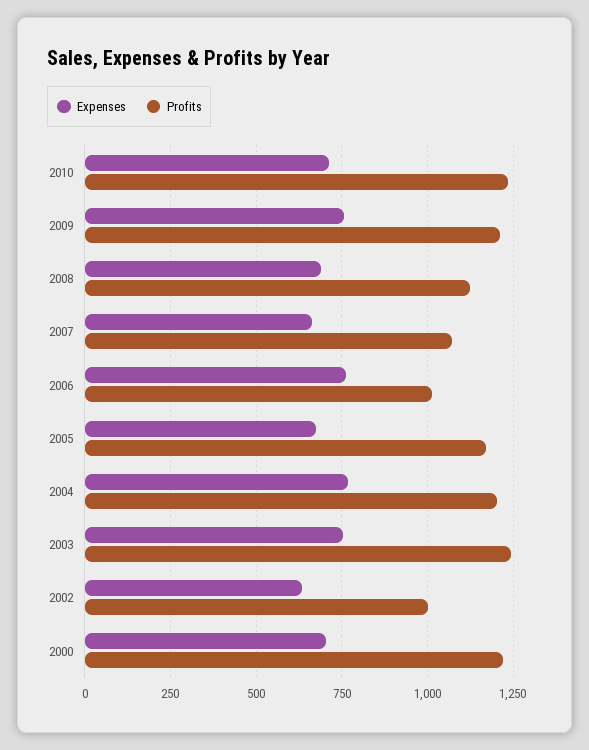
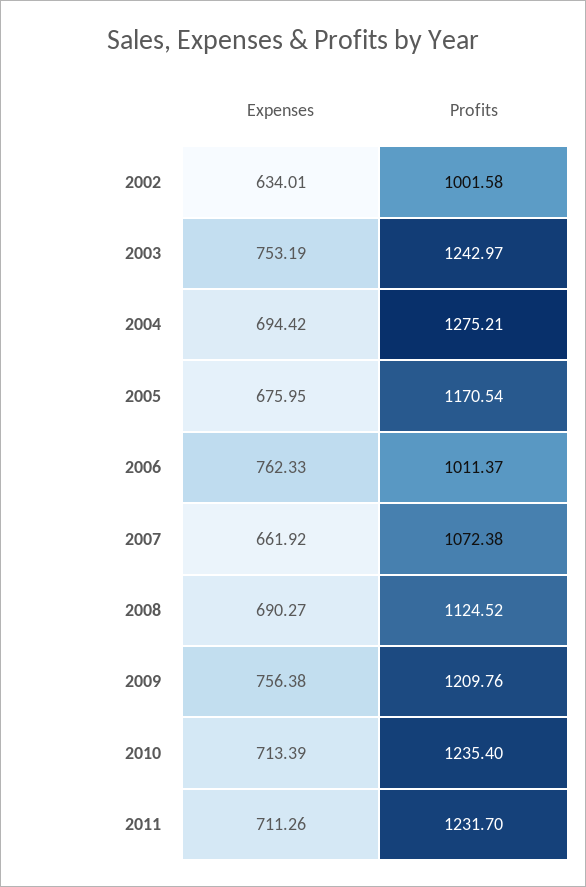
Expenses, 2004: 775 -> 694.42
Profits, 2004: 1200 -> 1275.21
Expenses, 2000: 700 -> none
Profits, 2000: 1225 -> none
Expenses, 2011: none -> 711.26
Profits, 2011: none -> 1231.7

